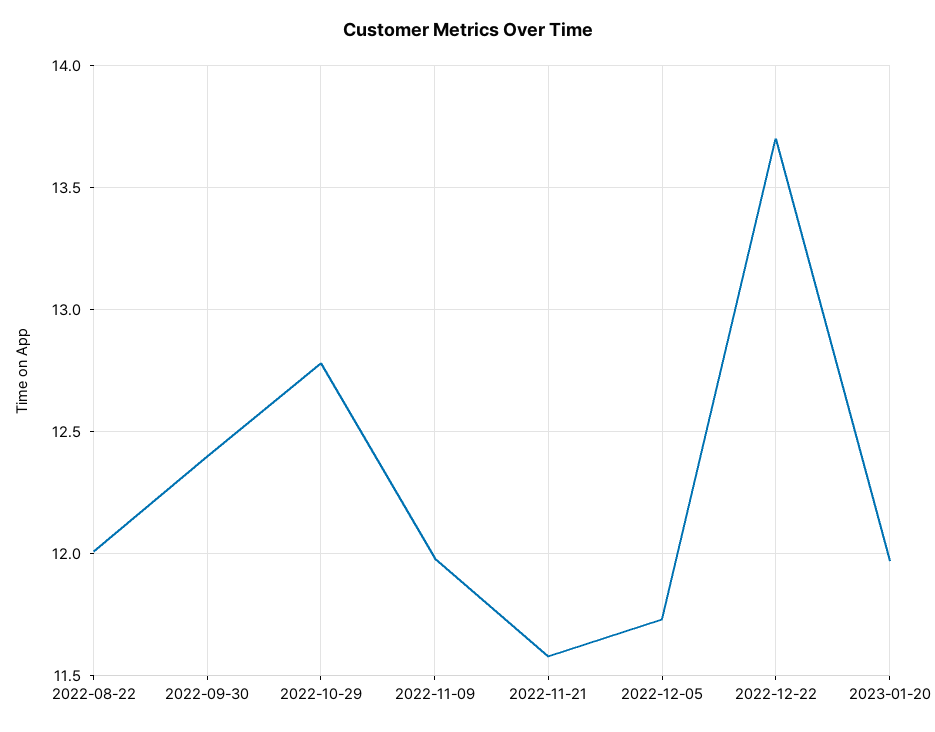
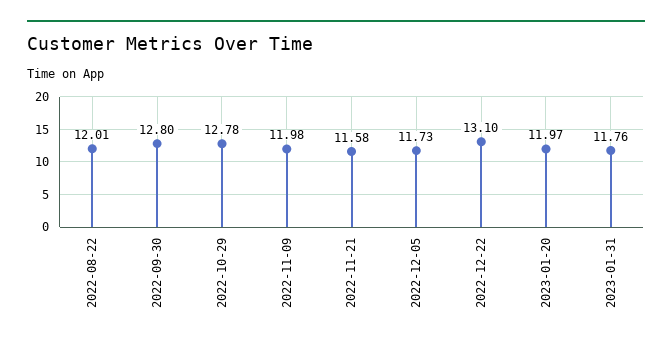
2022-09-30: 12.4 -> 12.8
2022-12-22: 13.7 -> 13.1
2023-01-31: none -> 11.76

